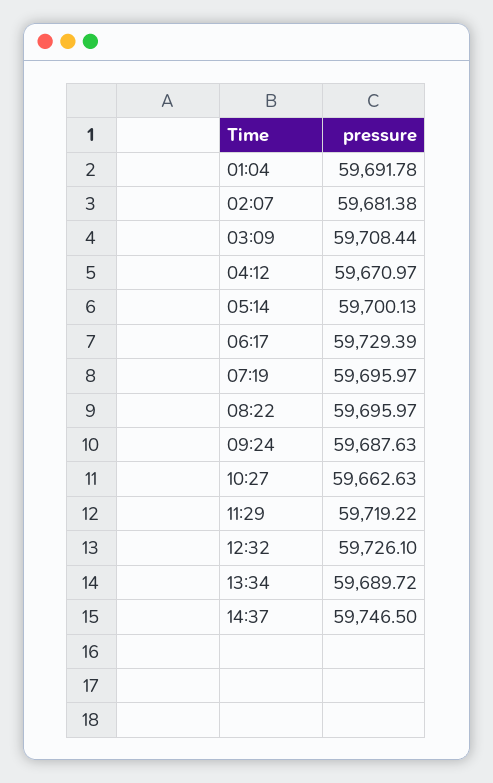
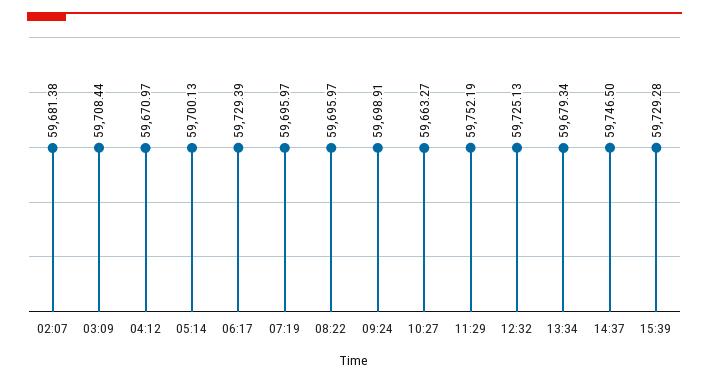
01:04: 59691.78 -> none
09:24: 59687.63 -> 59698.91
10:27: 59662.63 -> 59663.27
11:29: 59719.22 -> 59752.19
12:32: 59726.1 -> 59725.13
13:34: 59689.72 -> 59679.34
15:39: none -> 59729.28

